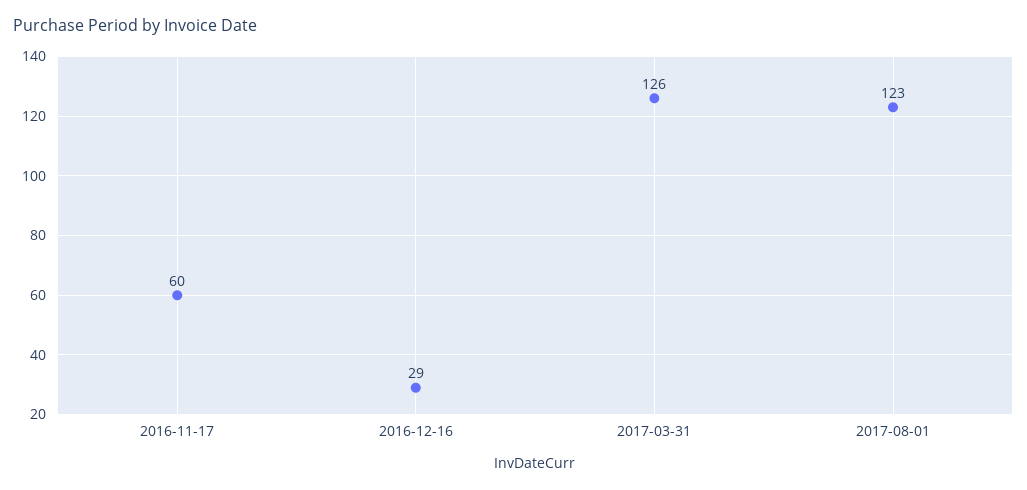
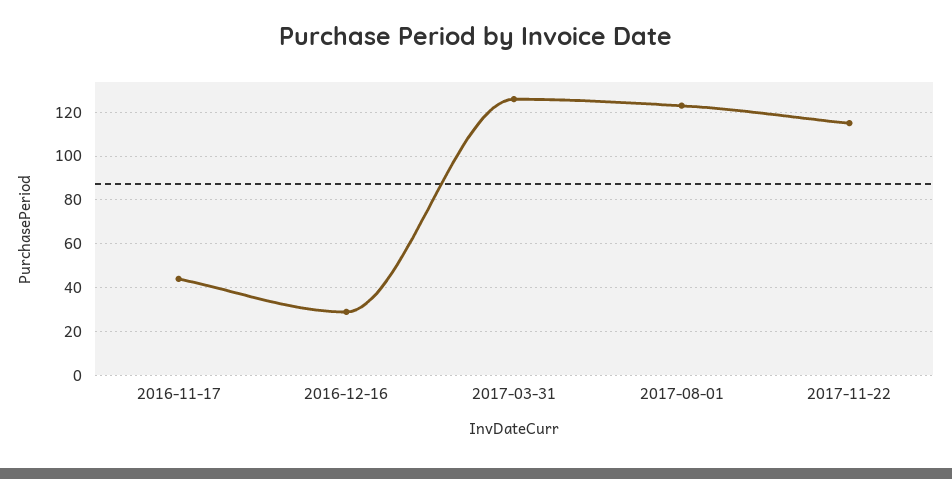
2016-11-17: 60 -> 45
2017-11-22: none -> 115

